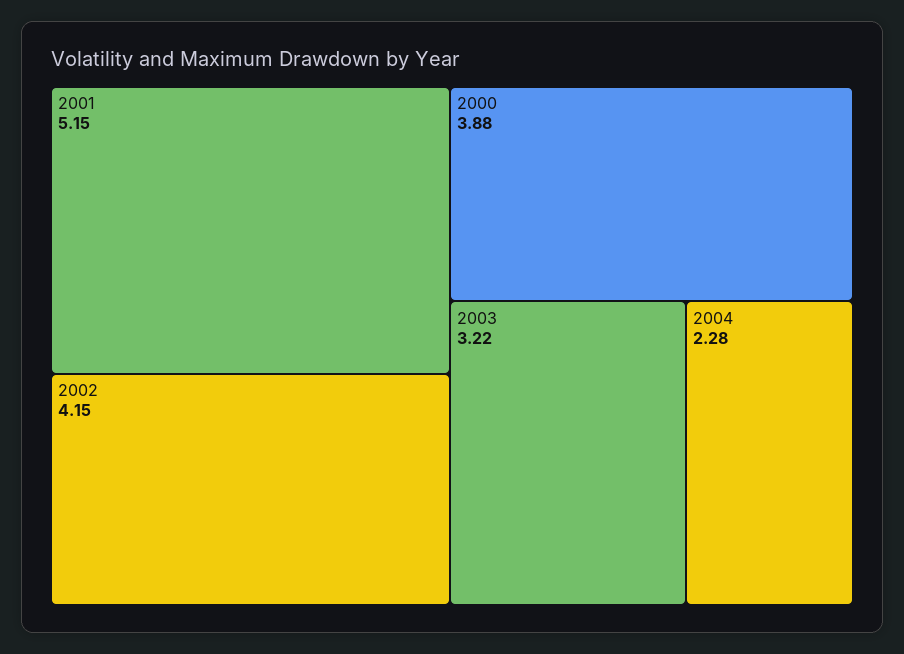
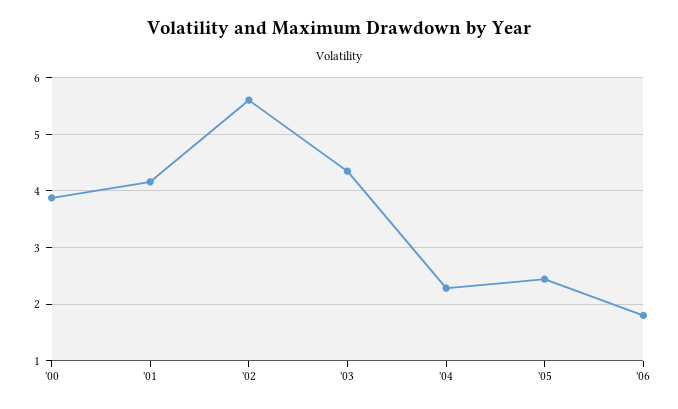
2001: 5.15 -> 4.2
2002: 4.15 -> 5.6
2003: 3.22 -> 4.4
'05: none -> 2.4
'06: none -> 1.8

